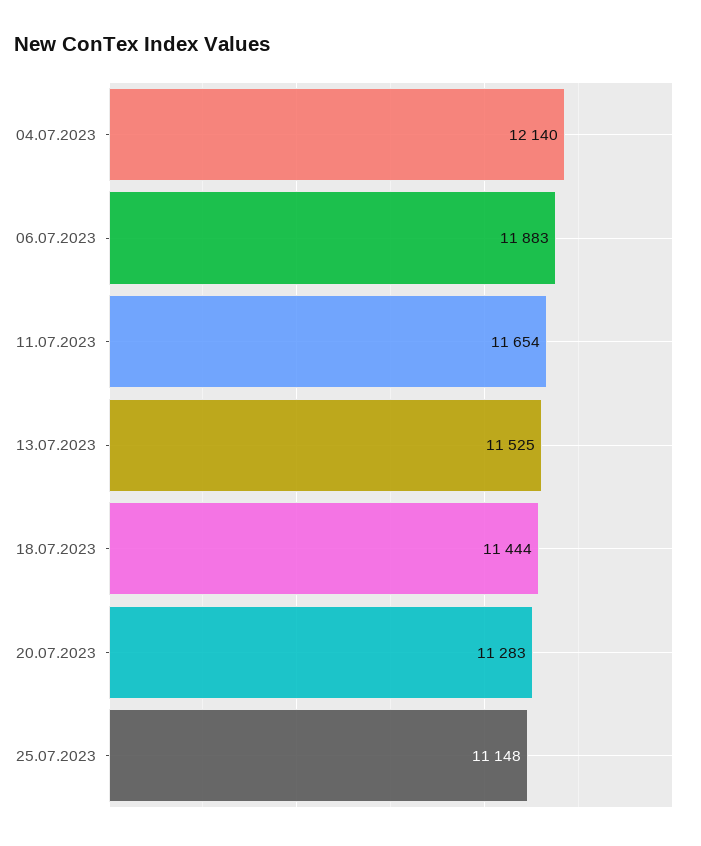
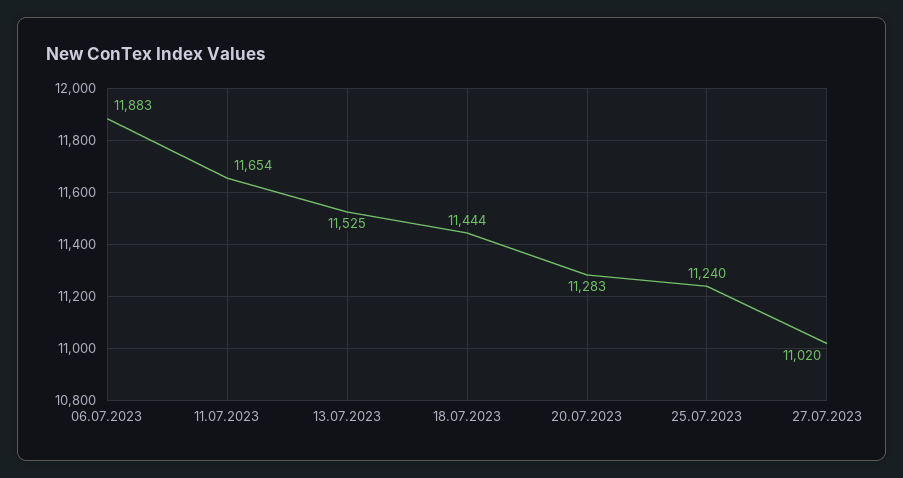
04.07.2023: 12140 -> none
25.07.2023: 11148 -> 11240
27.07.2023: none -> 11020

